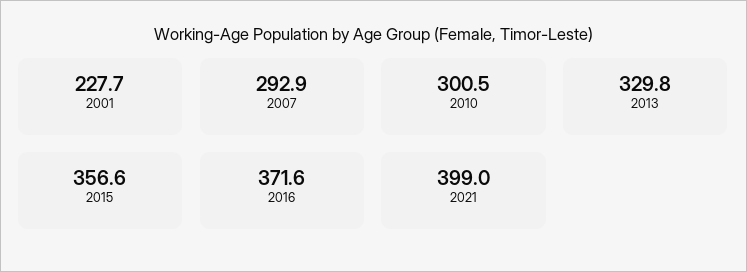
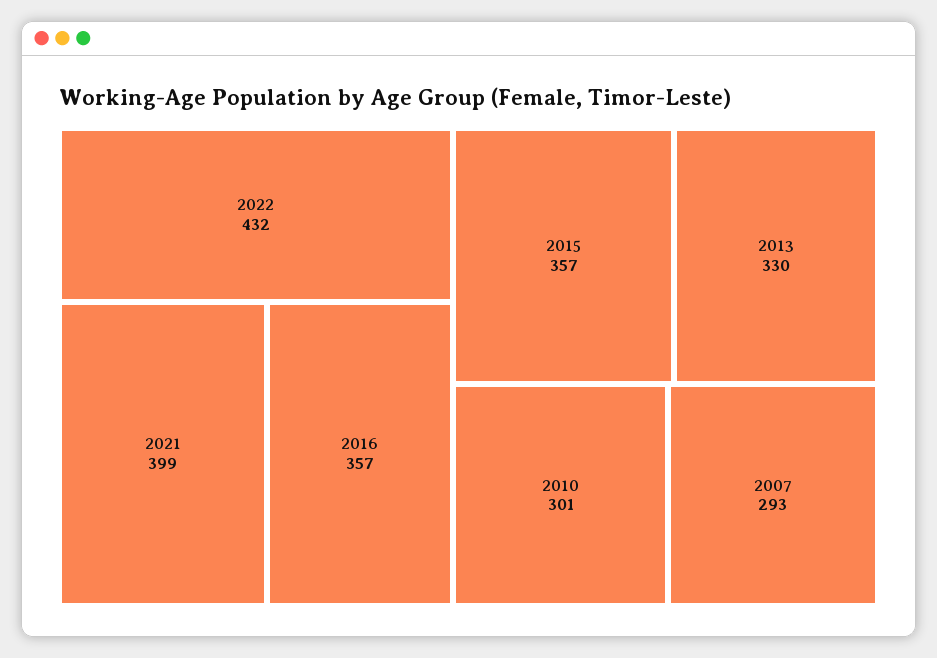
2001: 227.7 -> none
2016: 371.6 -> 357
2022: none -> 432

